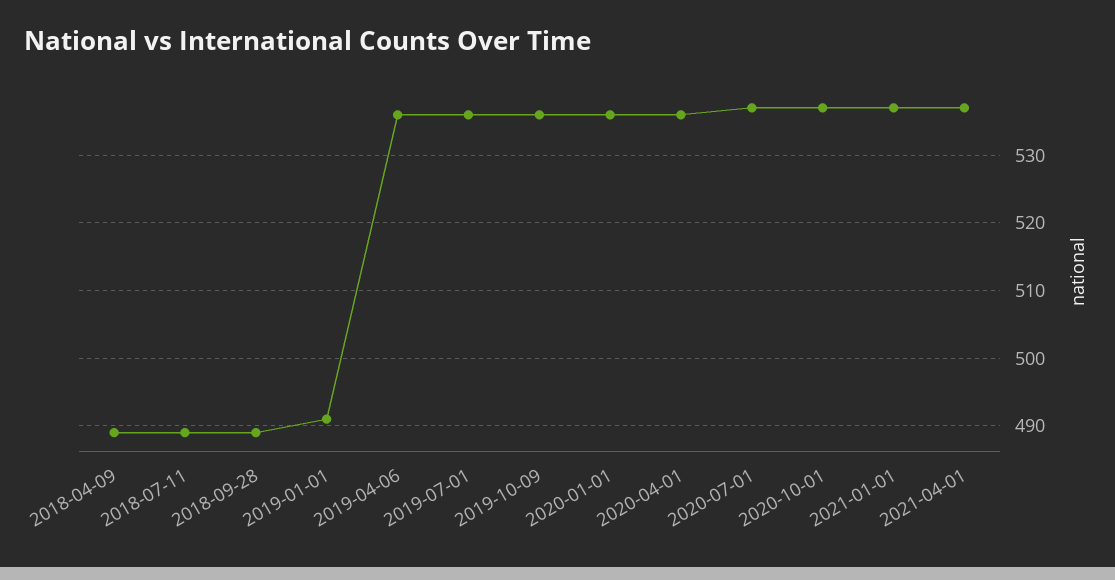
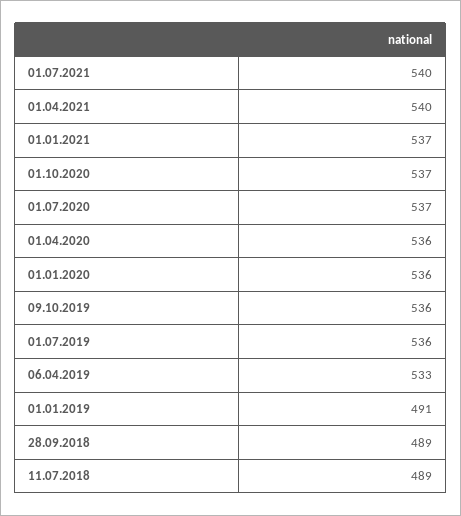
2018-04-09: 489 -> none
2019-04-06: 536 -> 533
2021-04-01: 537 -> 540
01.07.2021: none -> 540

